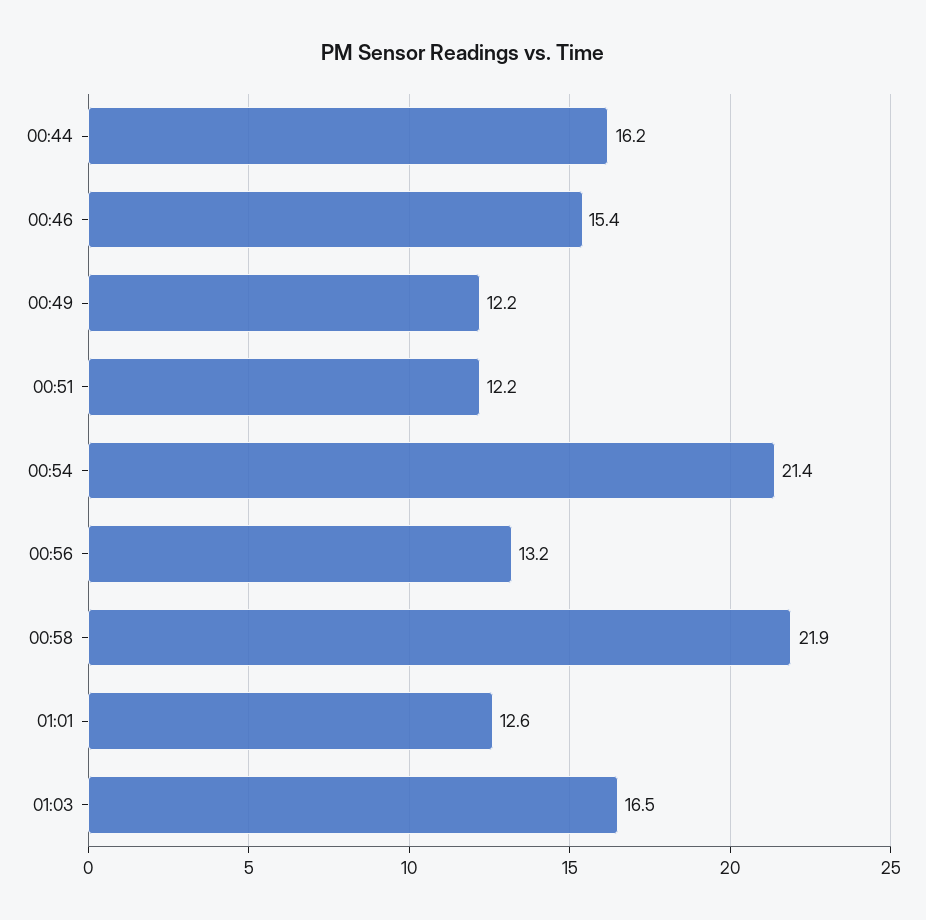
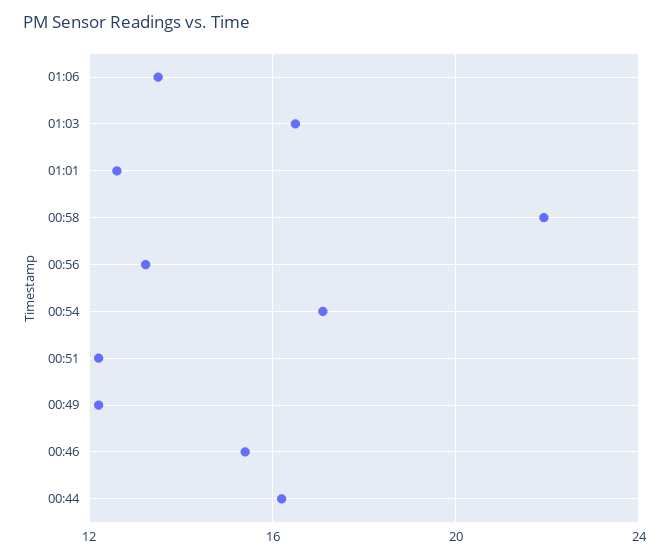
00:54: 21.4 -> 17
01:06: none -> 13.5

